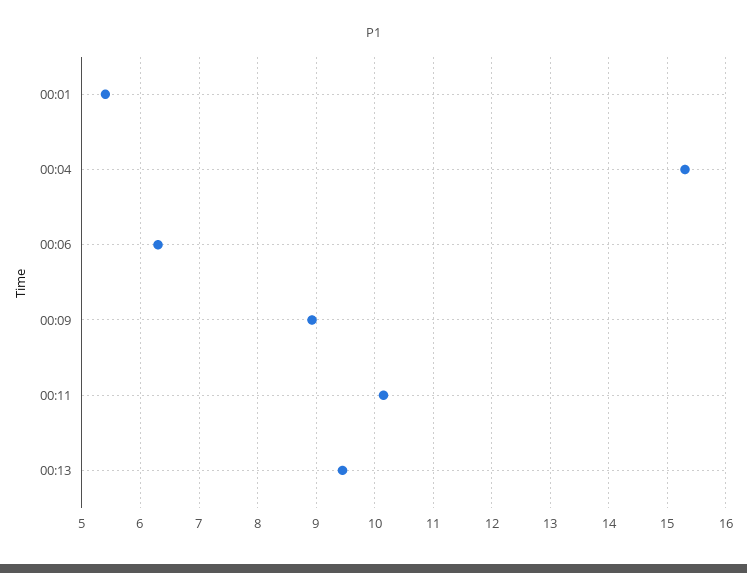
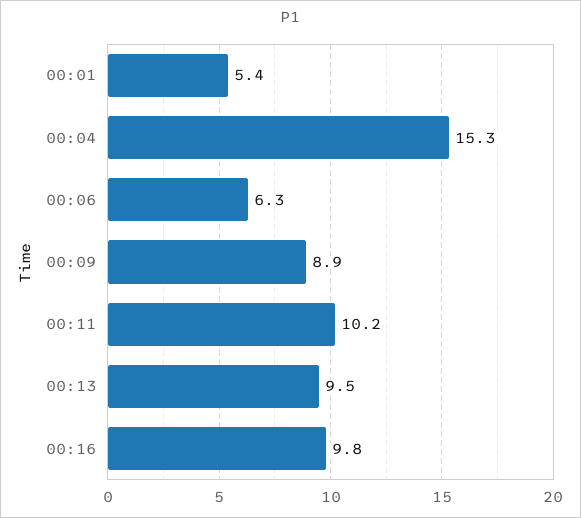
00:16: none -> 9.8

